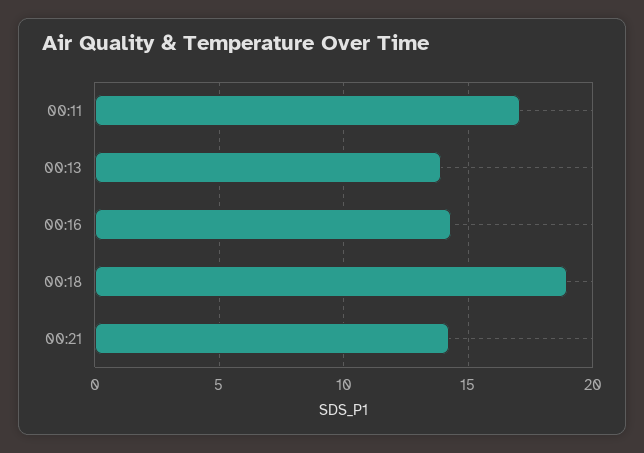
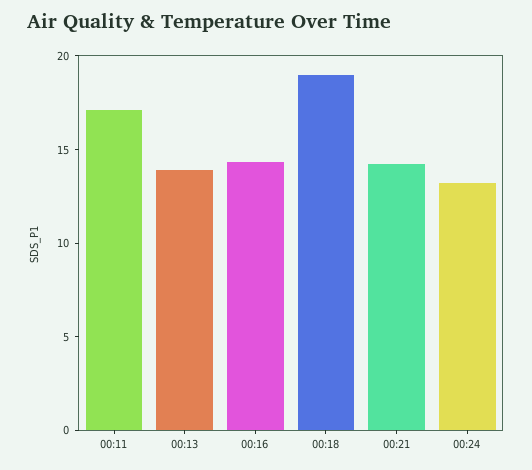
00:24: none -> 13

